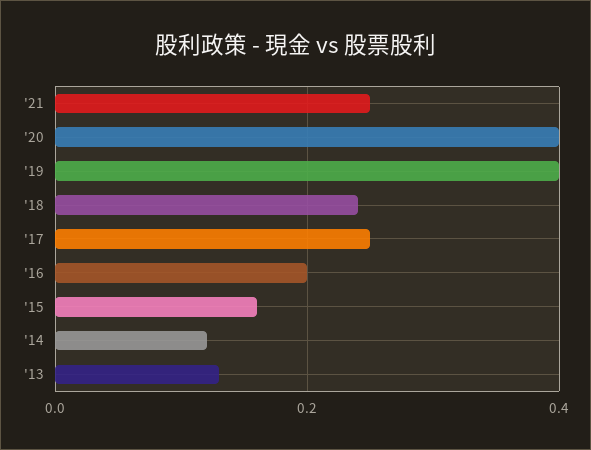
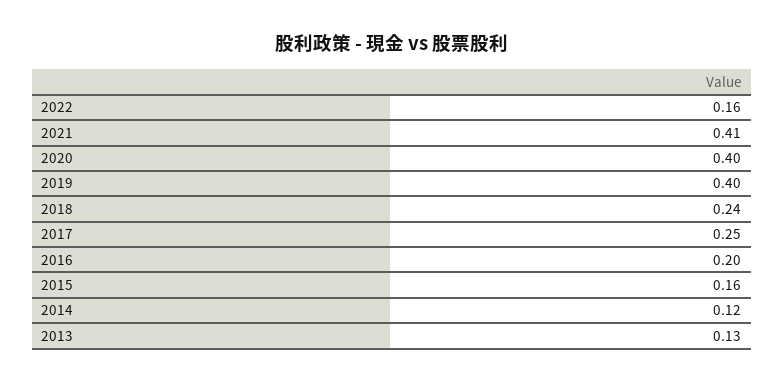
'21: 0.25 -> 0.41
2022: none -> 0.16

